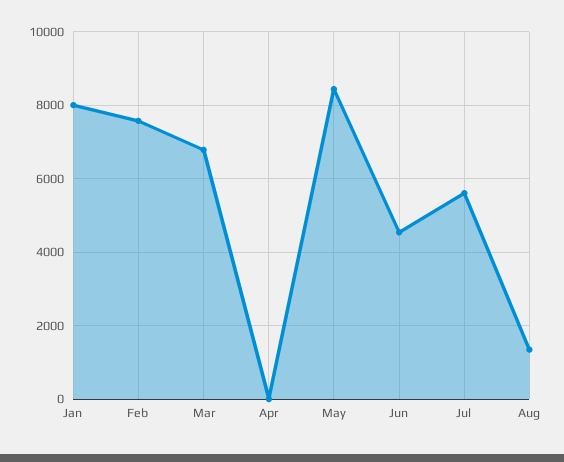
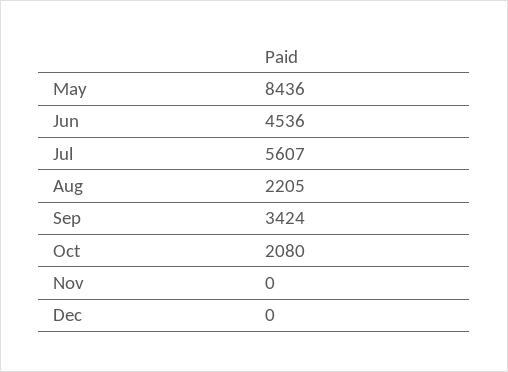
Jan: 8000 -> none
Feb: 7600 -> none
Mar: 6800 -> none
Apr: 0 -> none
Aug: 1400 -> 2205
Sep: none -> 3424
Oct: none -> 2080
Nov: none -> 0
Dec: none -> 0

